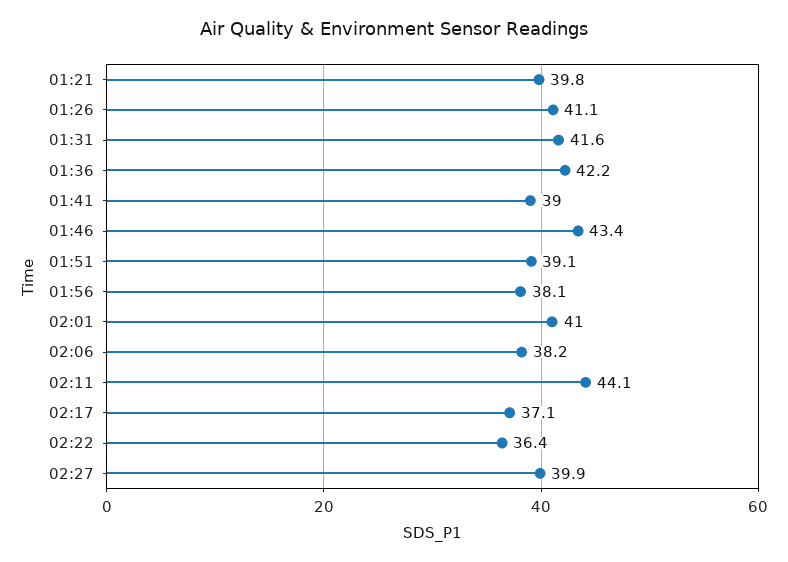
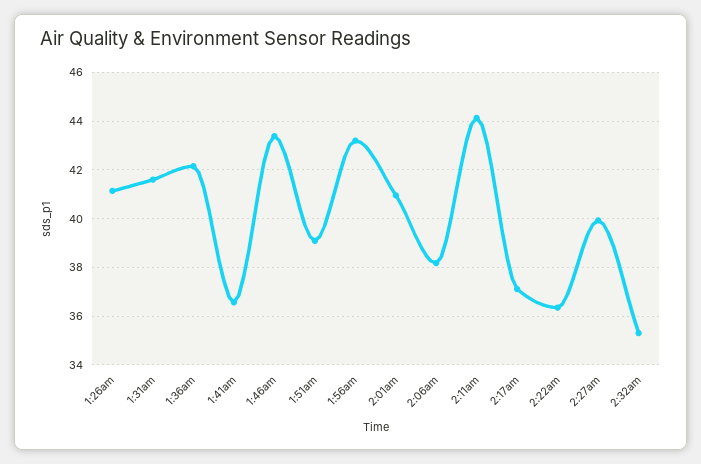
01:21: 39.8 -> none
01:41: 39 -> 36.5
01:56: 38.1 -> 43.25
2:32am: none -> 35.25

